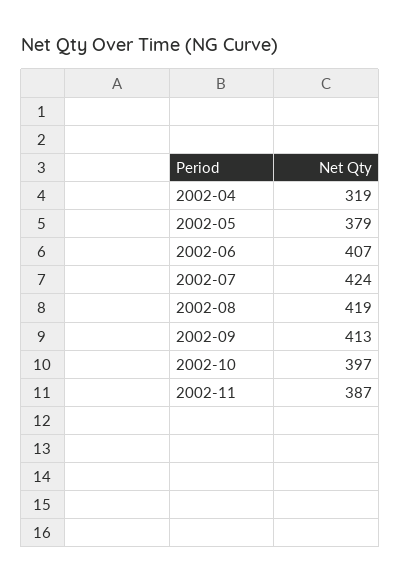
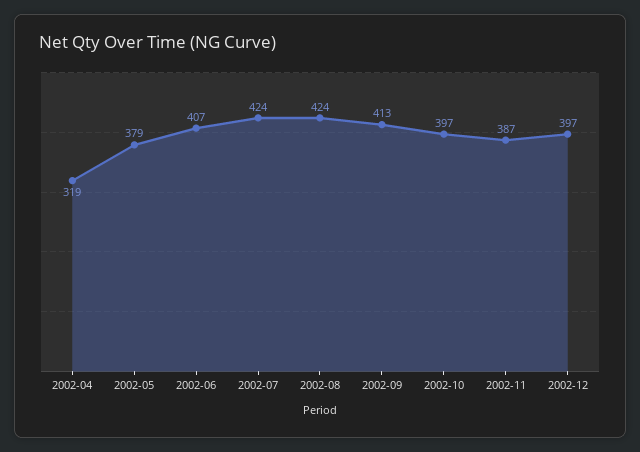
2002-08: 419 -> 424
2002-12: none -> 397

